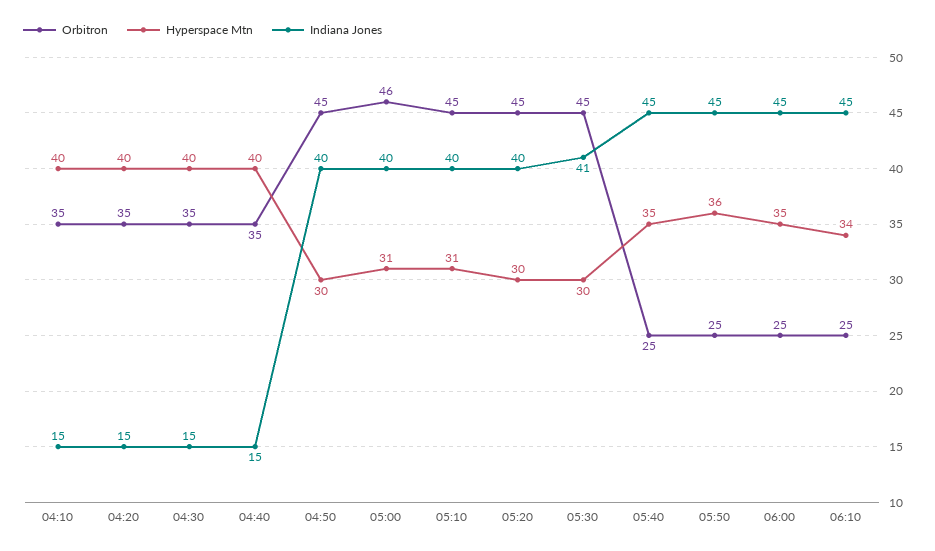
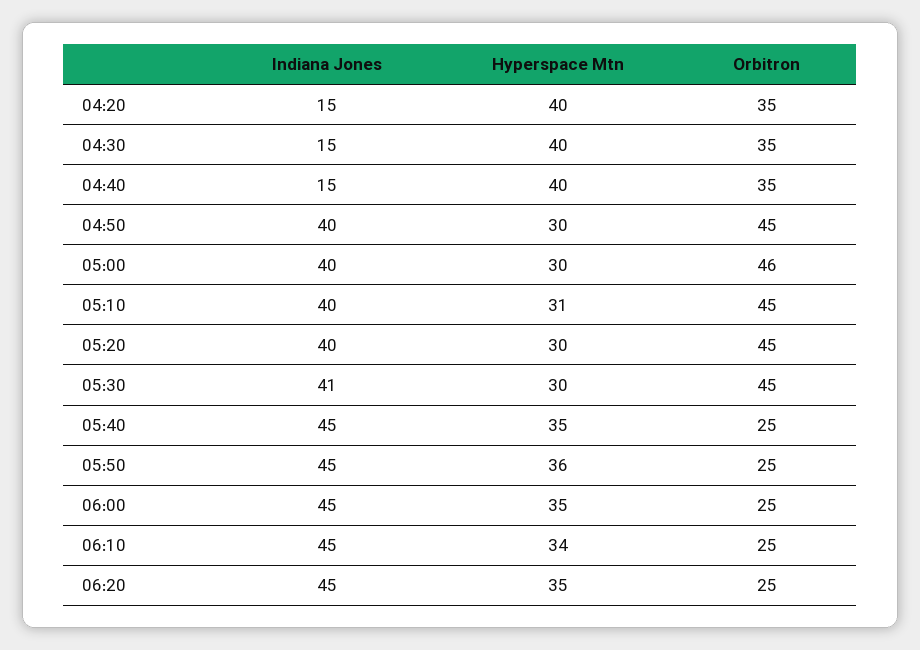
Orbitron, 04:10: 35 -> none
Hyperspace Mtn, 04:10: 40 -> none
Indiana Jones, 04:10: 15 -> none
Hyperspace Mtn, 05:00: 31 -> 30
Indiana Jones, 06:20: none -> 45
Hyperspace Mtn, 06:20: none -> 35
Orbitron, 06:20: none -> 25

